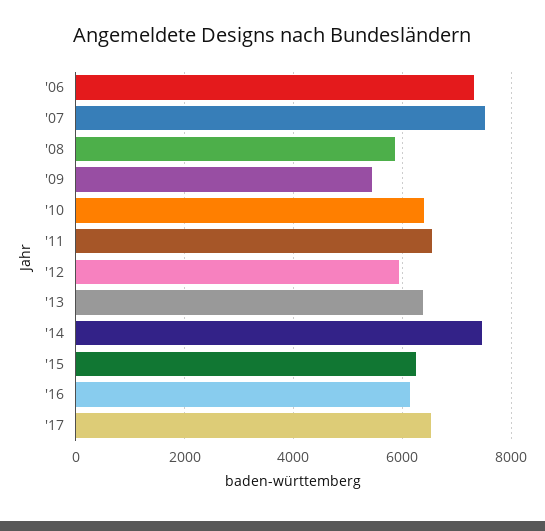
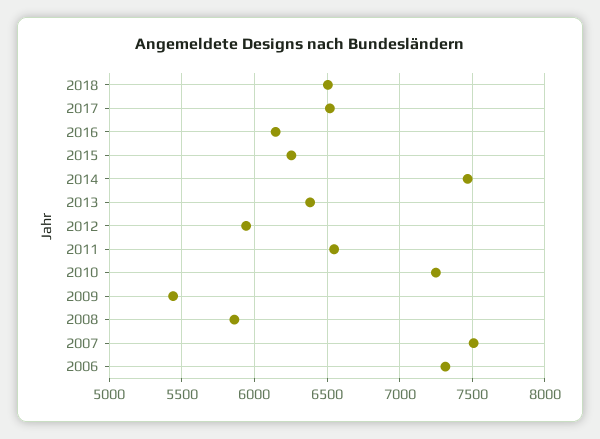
'10: 6400 -> 7250
2018: none -> 6500

